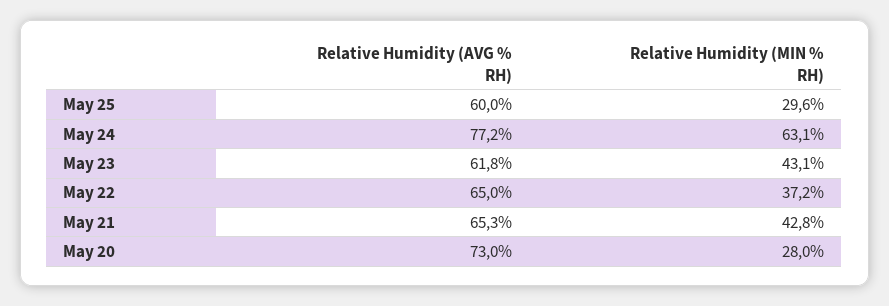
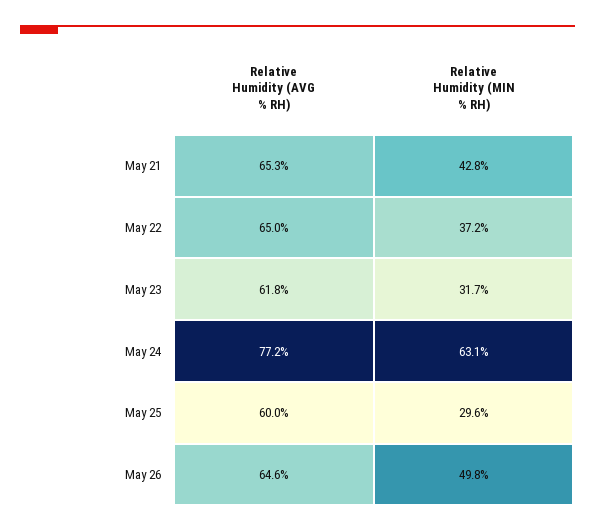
Relative Humidity (MIN % RH), May 23: 43.1 -> 31.7
Relative Humidity (AVG % RH), May 20: 73 -> none
Relative Humidity (MIN % RH), May 20: 28 -> none
Relative Humidity (AVG % RH), May 26: none -> 64.6
Relative Humidity (MIN % RH), May 26: none -> 49.8

